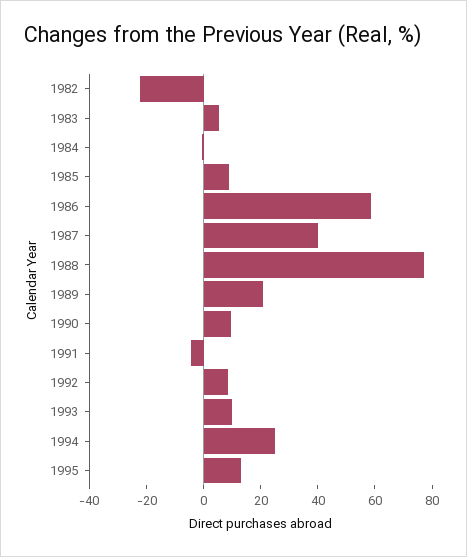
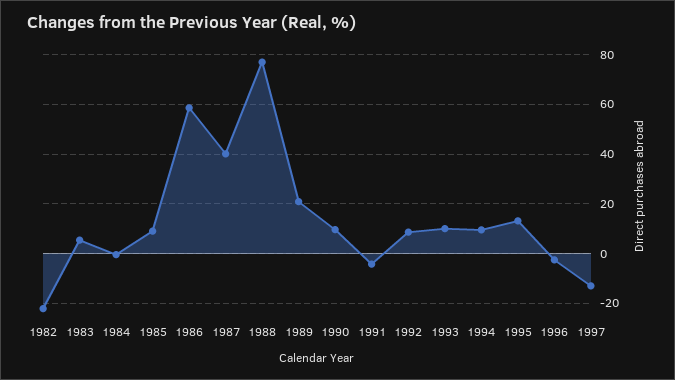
1994: 25 -> 10
1996: none -> -2.5
1997: none -> -12.5

